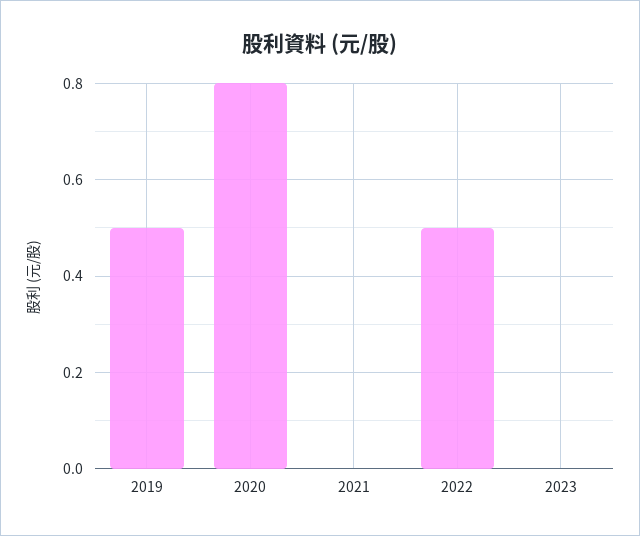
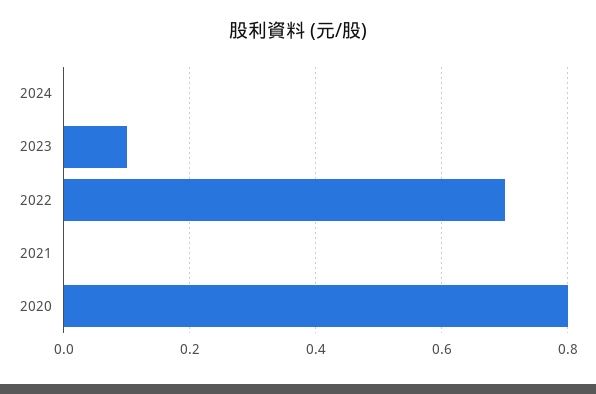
2019: 0.5 -> none
2022: 0.5 -> 0.7
2023: 0 -> 0.1
2024: none -> 0

